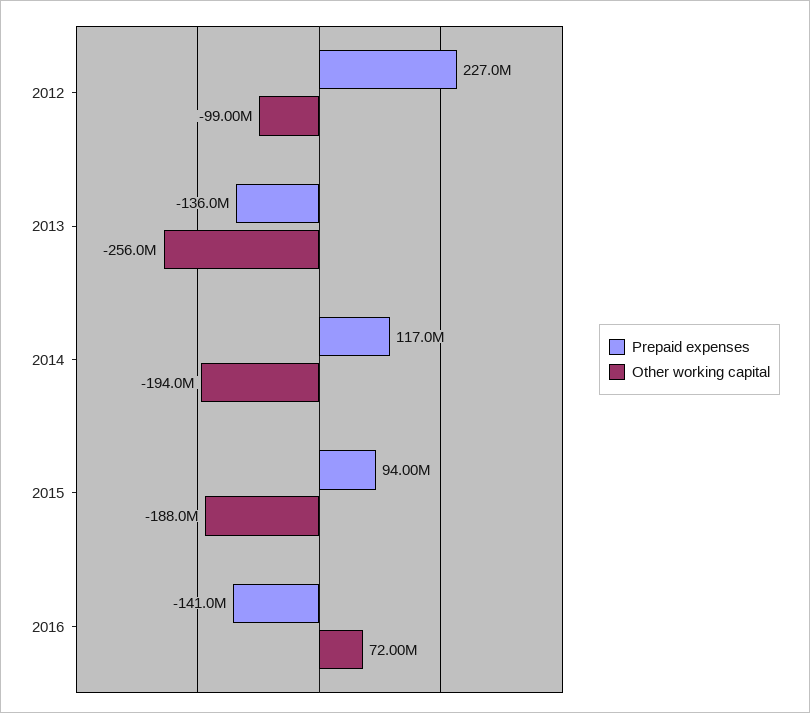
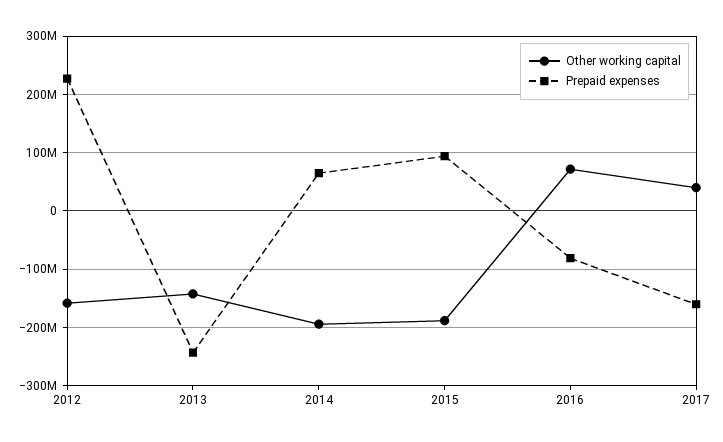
Other working capital, 2012: -99000000 -> -160000000
Prepaid expenses, 2013: -136000000 -> -240000000
Other working capital, 2013: -256000000 -> -140000000
Prepaid expenses, 2014: 117000000 -> 60000000
Prepaid expenses, 2016: -141000000 -> -80000000
Other working capital, 2017: none -> 40000000
Prepaid expenses, 2017: none -> -160000000

